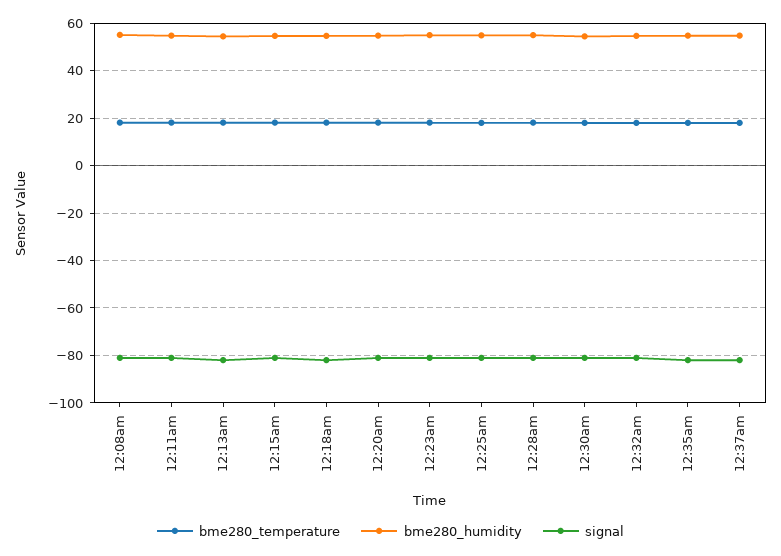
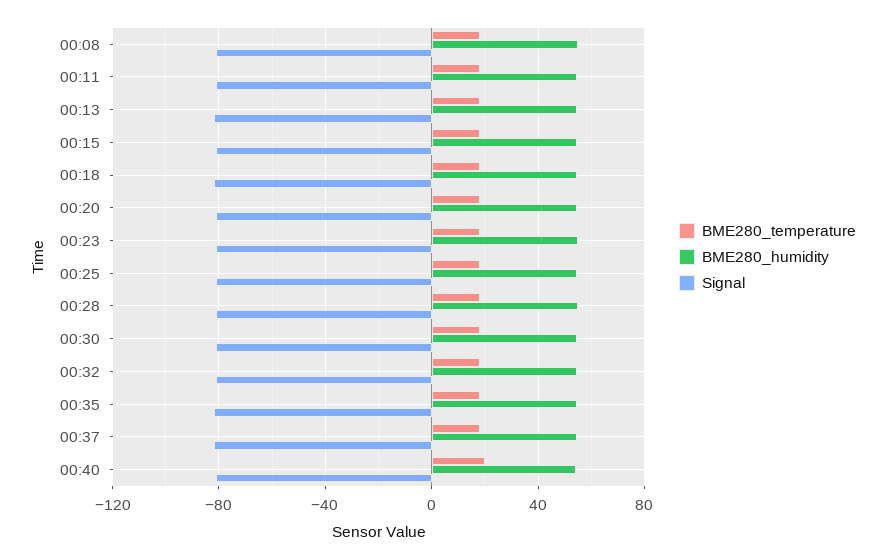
bme280_temperature, 00:40: none -> 20
bme280_humidity, 00:40: none -> 55
signal, 00:40: none -> -80

